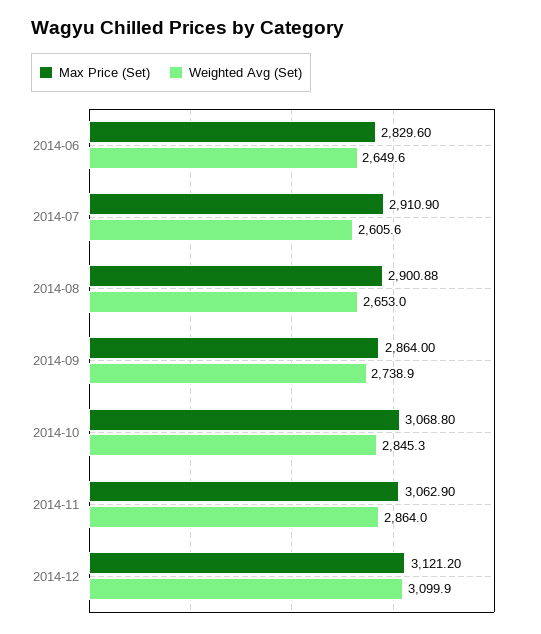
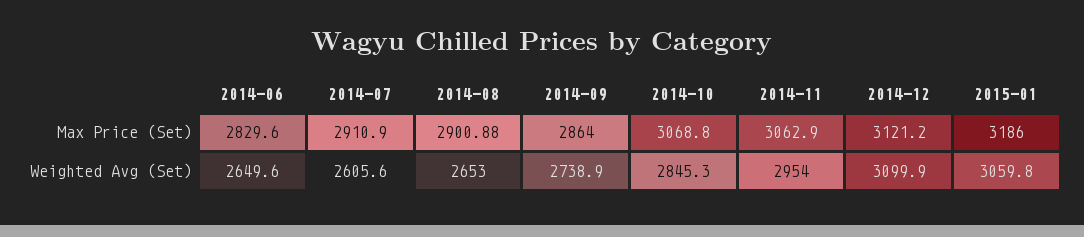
Weighted Avg (Set), 2014-11: 2864 -> 2954
Max Price (Set), 2015-01: none -> 3186
Weighted Avg (Set), 2015-01: none -> 3059.8

